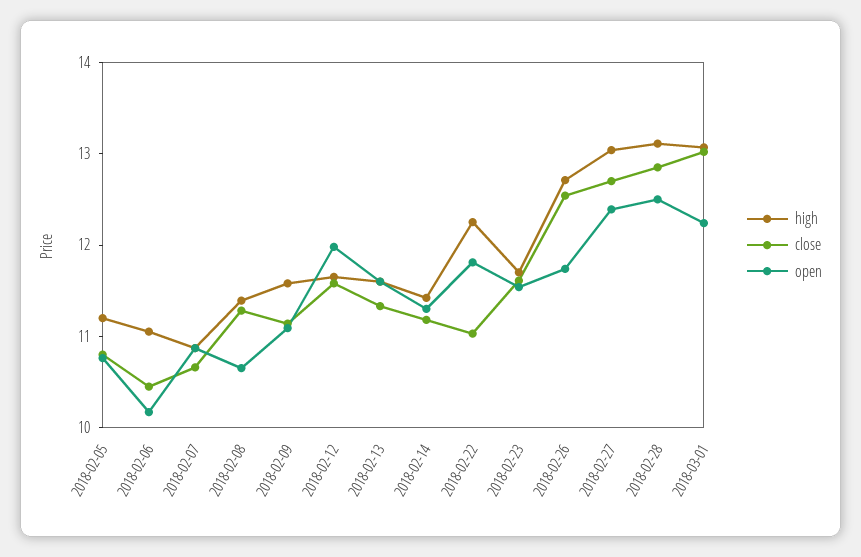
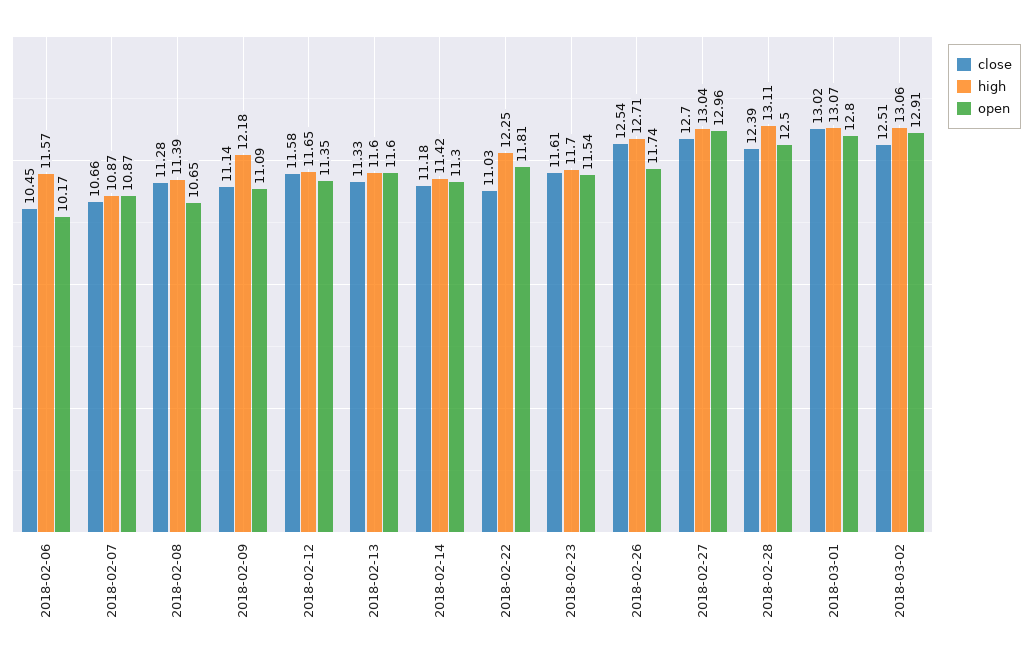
high, 2018-02-05: 11.2 -> none
close, 2018-02-05: 10.8 -> none
open, 2018-02-05: 10.8 -> none
high, 2018-02-06: 11 -> 11.57
high, 2018-02-09: 11.6 -> 12.18
open, 2018-02-12: 12 -> 11.35
open, 2018-02-27: 12.4 -> 12.96
close, 2018-02-28: 12.8 -> 12.39
open, 2018-03-01: 12.2 -> 12.8
close, 2018-03-02: none -> 12.51
high, 2018-03-02: none -> 13.06
open, 2018-03-02: none -> 12.91

